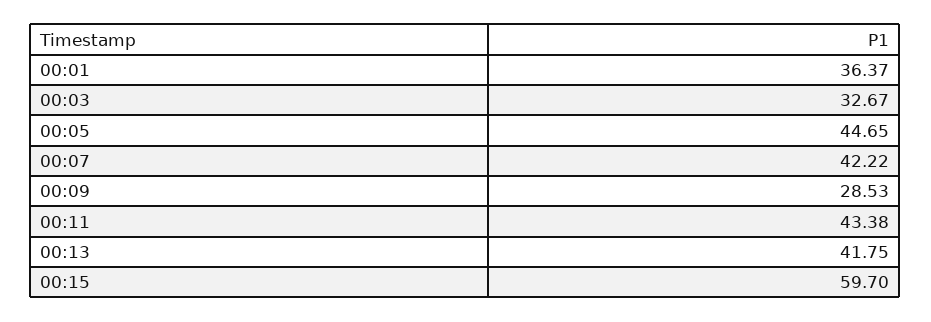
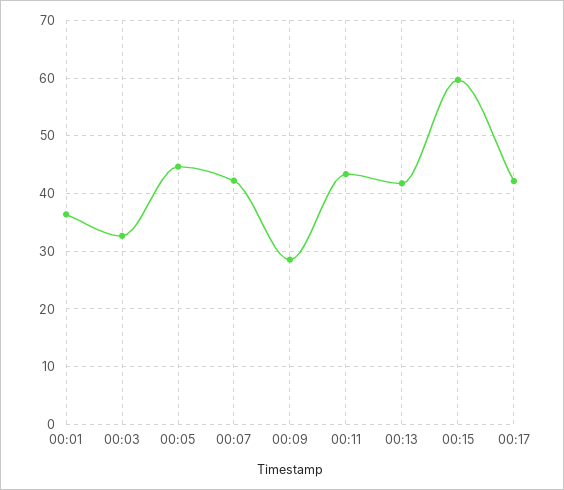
00:17: none -> 42

